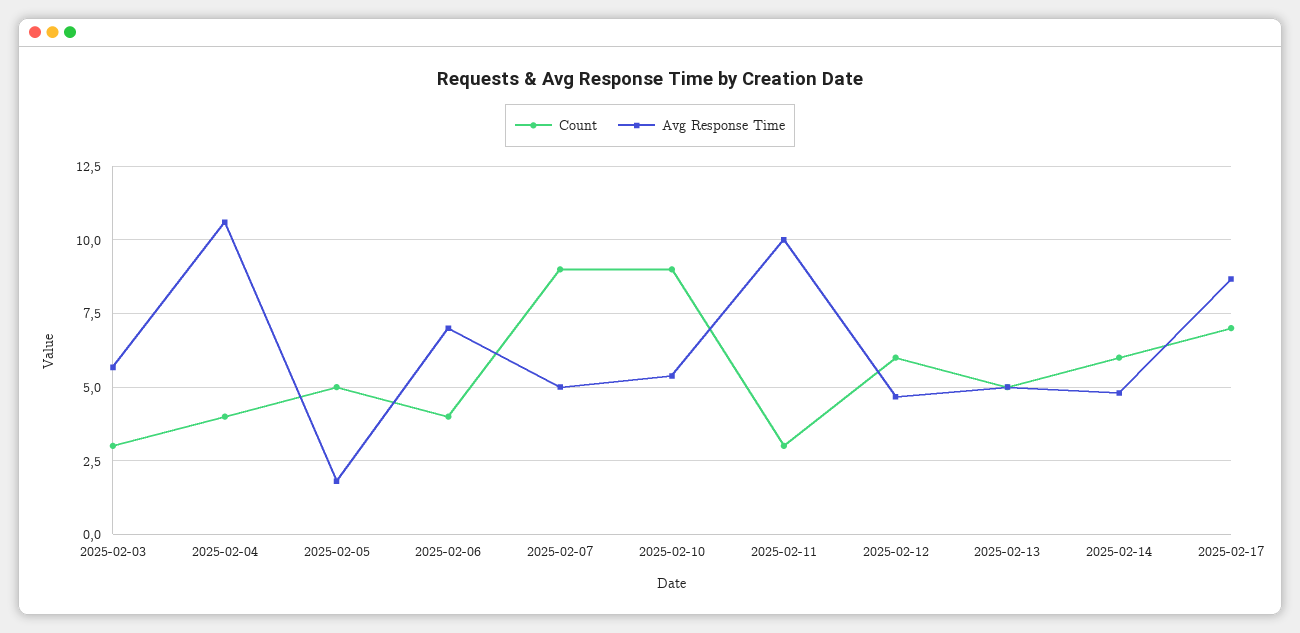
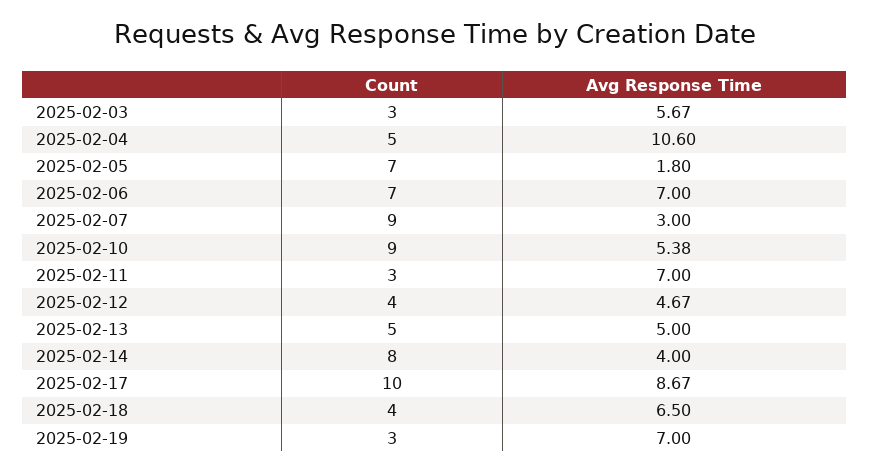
Count, 2025-02-04: 4 -> 5
Count, 2025-02-05: 5 -> 7
Count, 2025-02-06: 4 -> 7
Avg Response Time, 2025-02-07: 5 -> 3
Avg Response Time, 2025-02-11: 10 -> 7
Count, 2025-02-12: 6 -> 4
Count, 2025-02-14: 6 -> 8
Avg Response Time, 2025-02-14: 4.75 -> 4
Count, 2025-02-17: 7 -> 10
Count, 2025-02-18: none -> 4
Avg Response Time, 2025-02-18: none -> 6.5
Count, 2025-02-19: none -> 3
Avg Response Time, 2025-02-19: none -> 7

